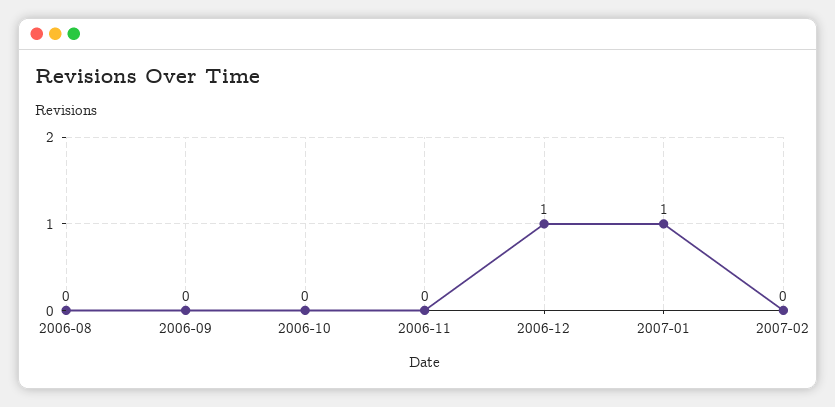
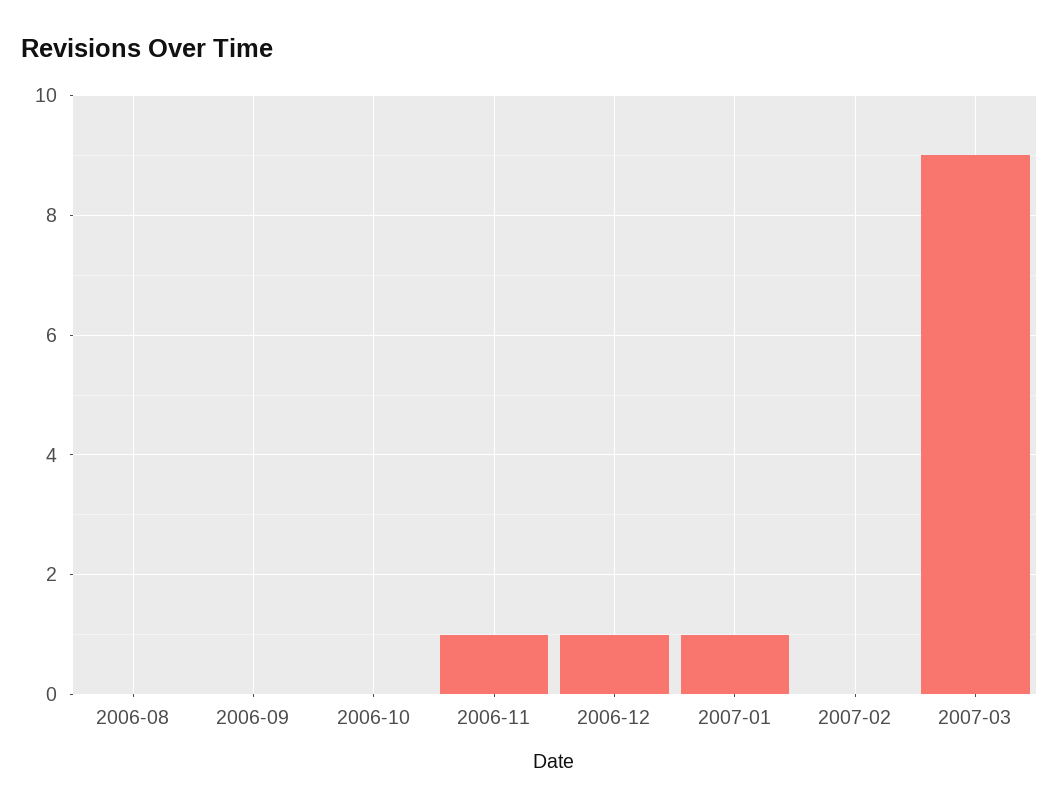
2006-11: 0 -> 1
2007-03: none -> 9

